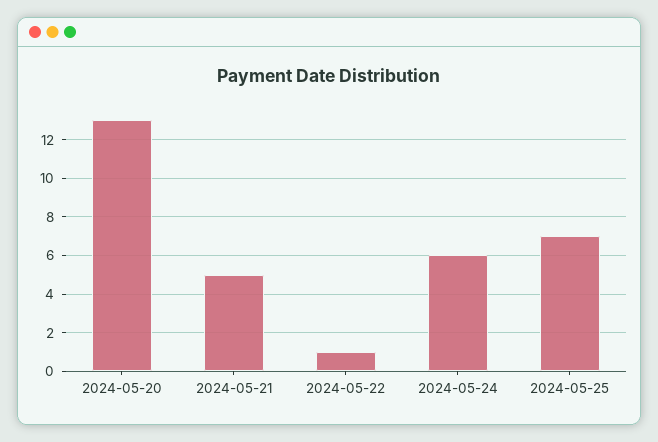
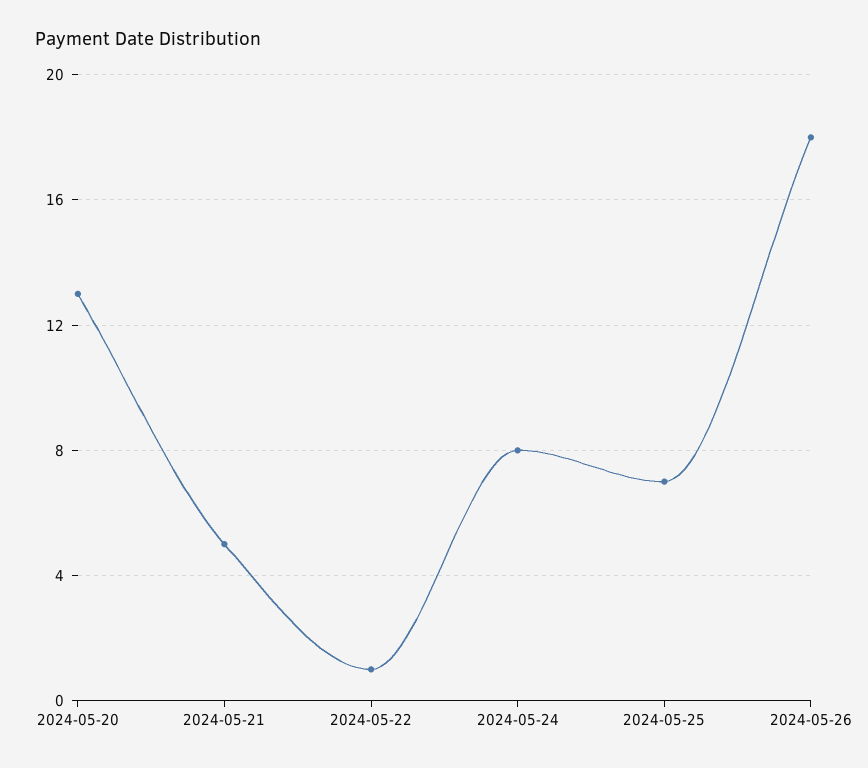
2024-05-24: 6 -> 8
2024-05-26: none -> 18

